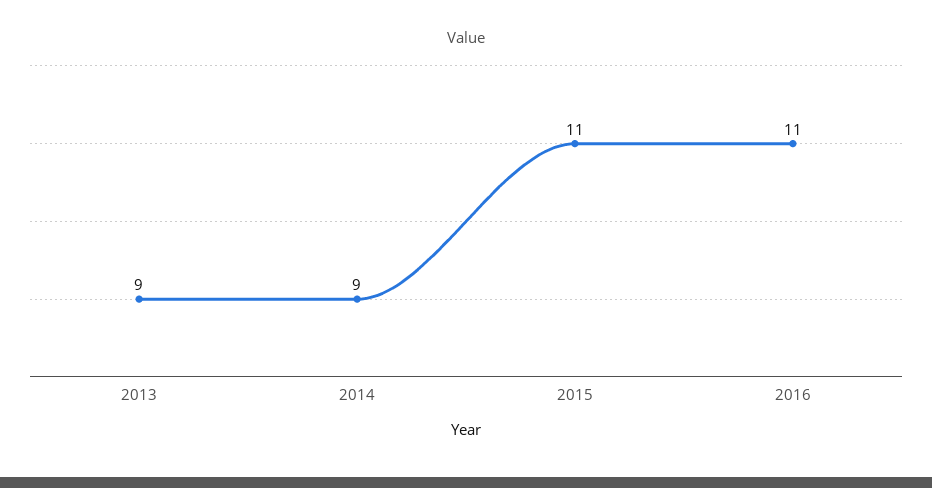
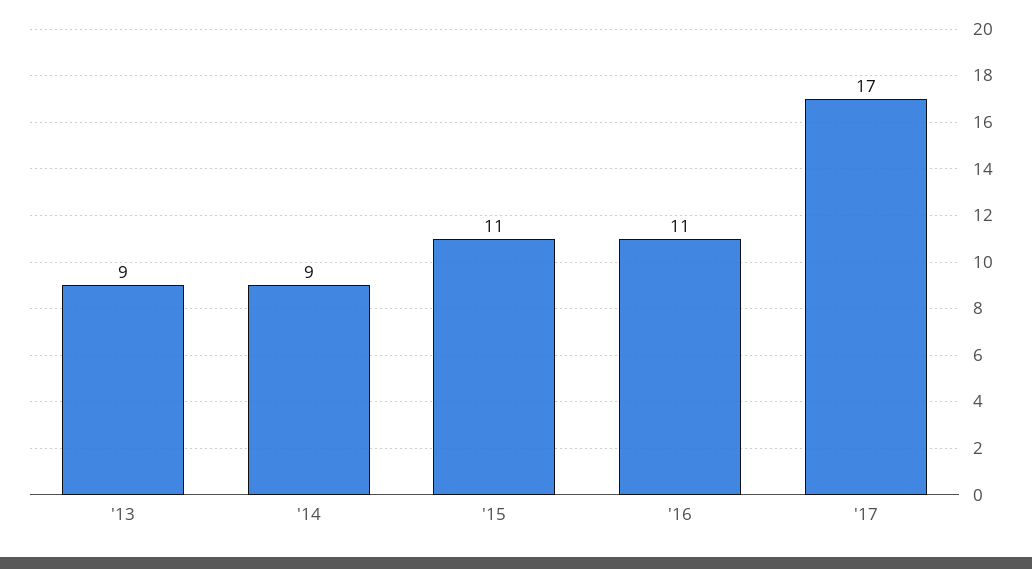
'17: none -> 17

